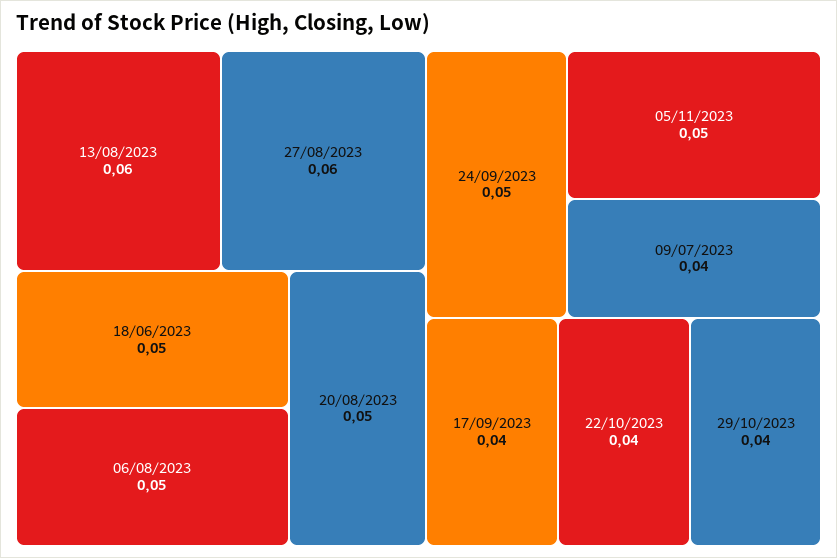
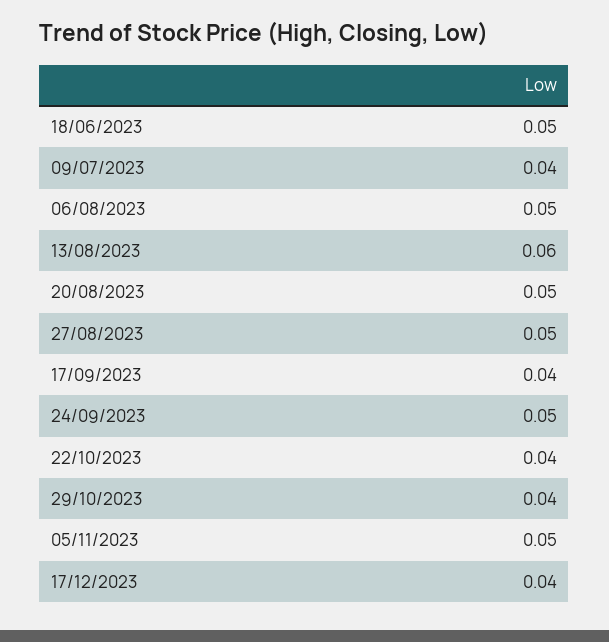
27/08/2023: 0.06 -> 0.05
17/12/2023: none -> 0.04

